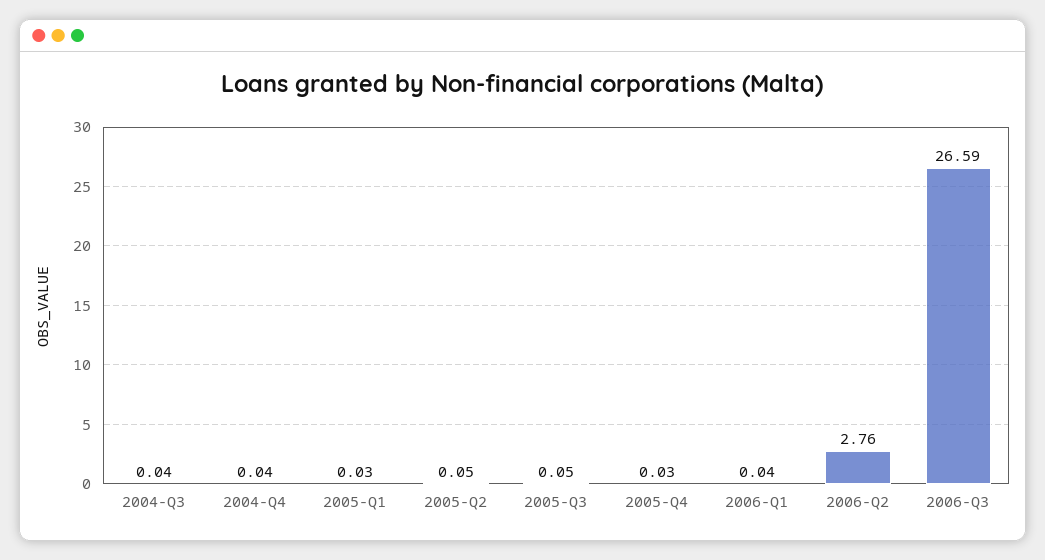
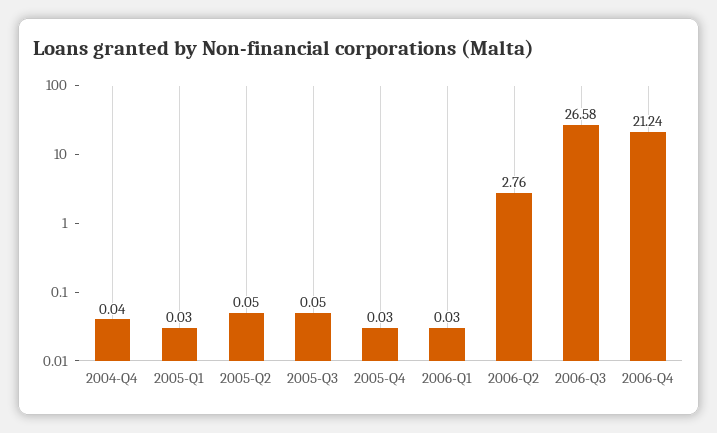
2004-Q3: 0.04 -> none
2006-Q1: 0.04 -> 0.03
2006-Q3: 26.59 -> 26.58
2006-Q4: none -> 21.24

